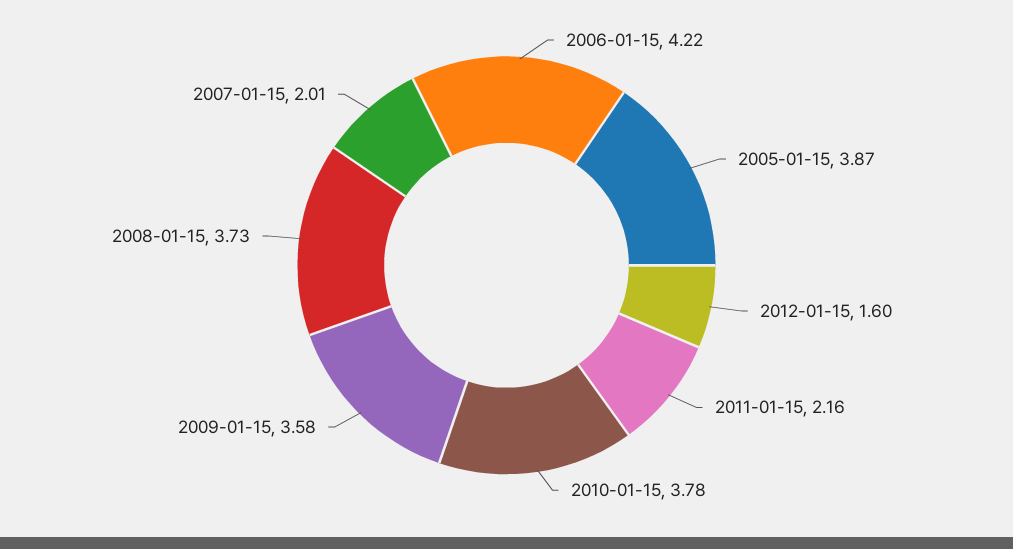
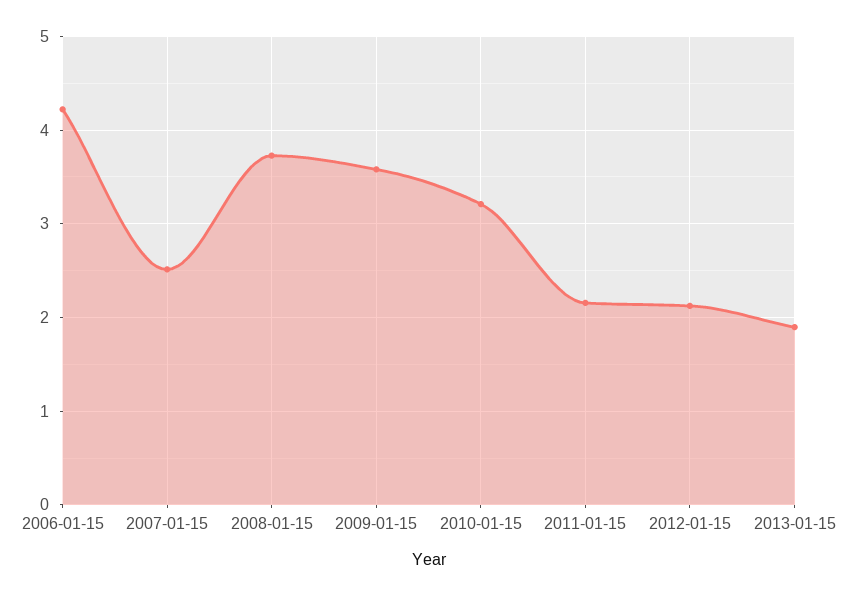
2005-01-15: 3.87 -> none
2012-01-15: 1.6 -> 2.1
2010-01-15: 3.78 -> 3.2
2007-01-15: 2.01 -> 2.5
2013-01-15: none -> 1.9

